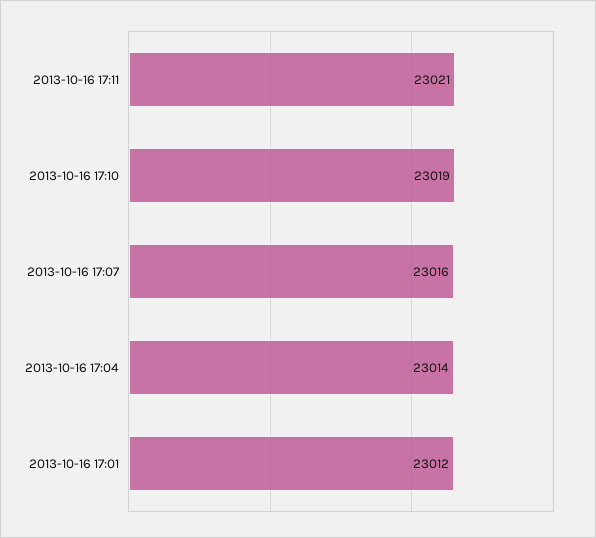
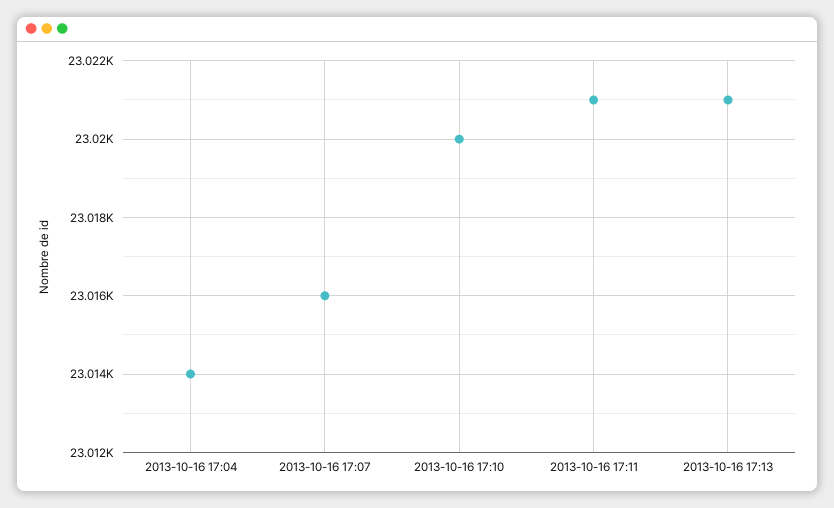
2013-10-16 17:10: 23019 -> 23020
2013-10-16 17:01: 23012 -> none
2013-10-16 17:13: none -> 23021

